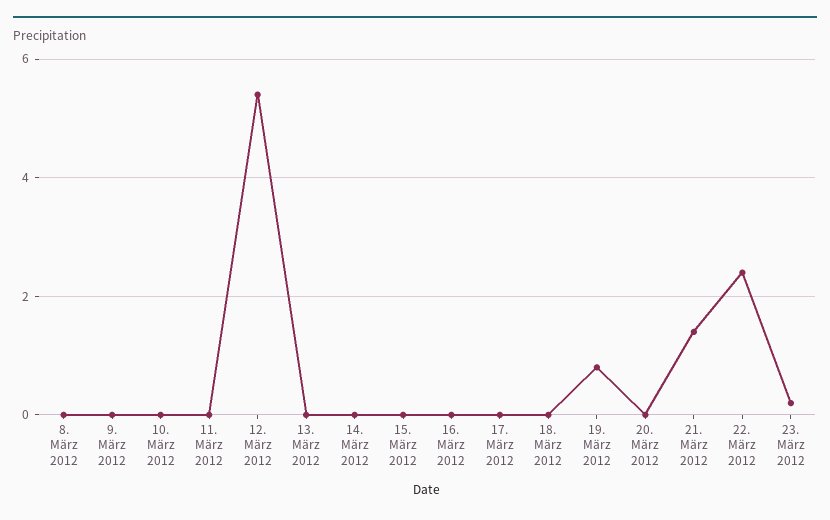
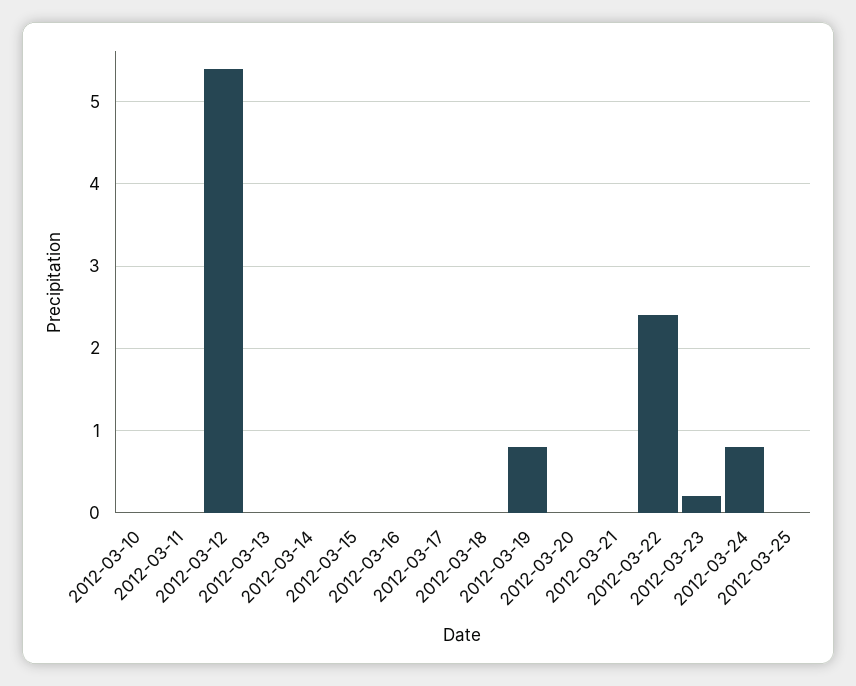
8. März 2012: 0 -> none
9. März 2012: 0 -> none
21. März 2012: 1.5 -> 0
2012-03-24: none -> 0.8
2012-03-25: none -> 0

